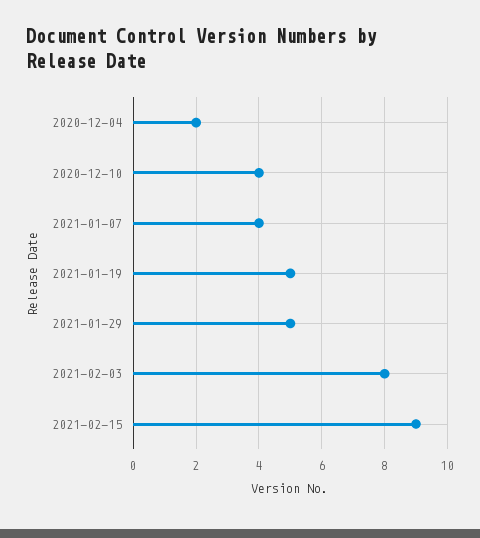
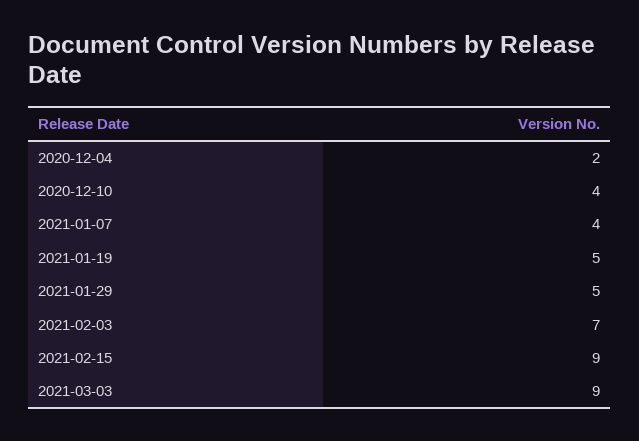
2021-02-03: 8 -> 7
2021-03-03: none -> 9

